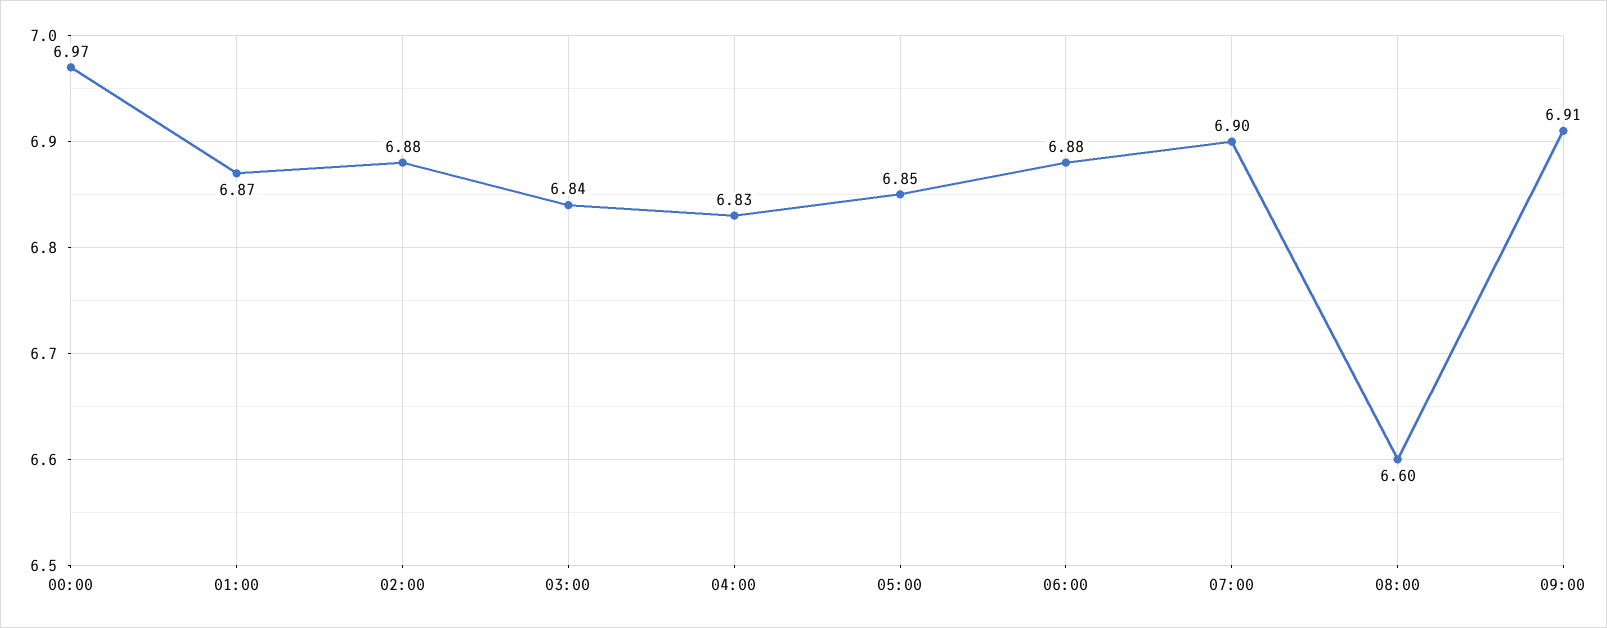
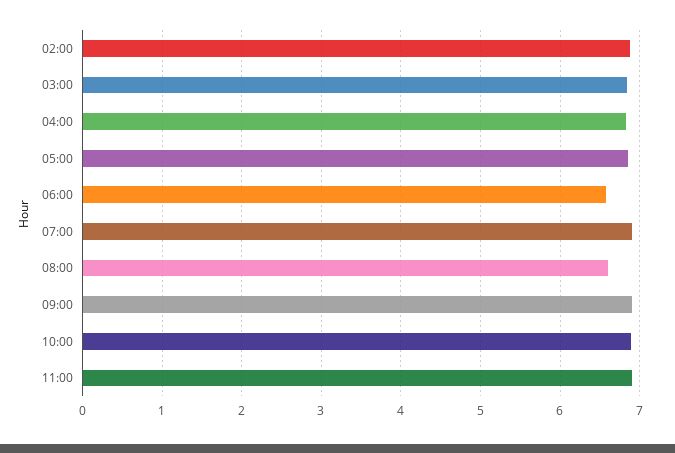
00:00: 6.97 -> none
01:00: 6.87 -> none
06:00: 6.88 -> 6.6
10:00: none -> 6.9
11:00: none -> 6.9

